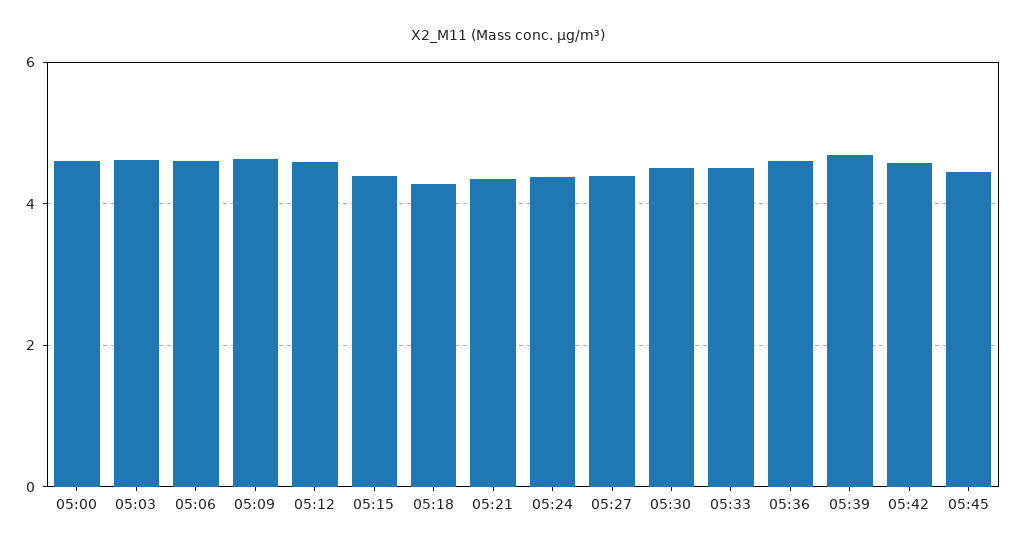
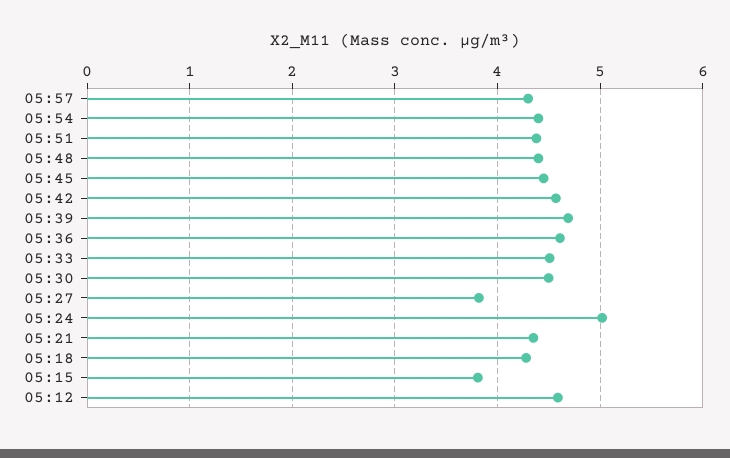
05:00: 4.6 -> none
05:03: 4.6 -> none
05:06: 4.6 -> none
05:09: 4.6 -> none
05:15: 4.4 -> 3.8
05:24: 4.4 -> 5
05:27: 4.4 -> 3.8
05:57: none -> 4.3
05:54: none -> 4.4
05:51: none -> 4.4
05:48: none -> 4.4

